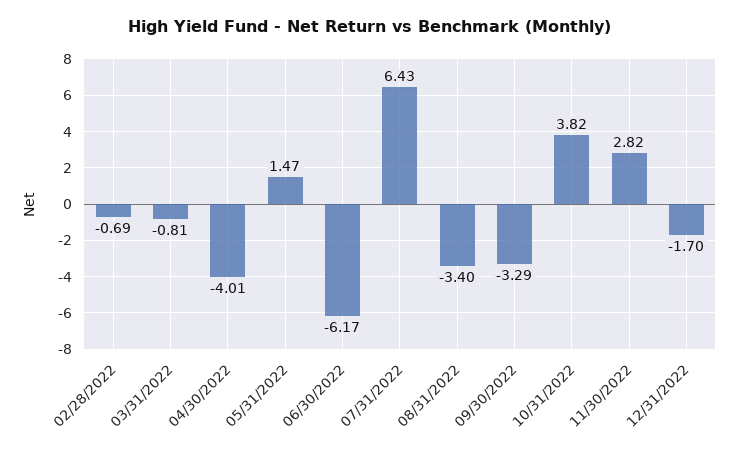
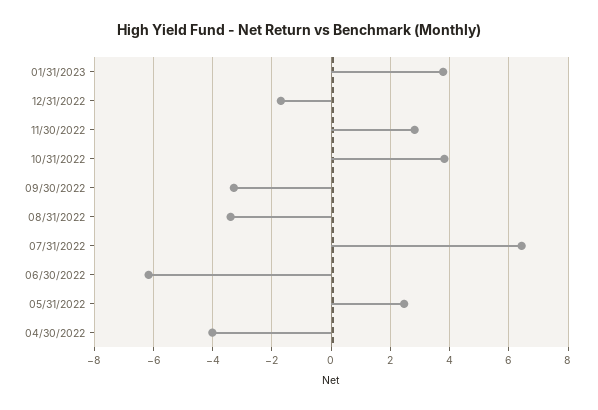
02/28/2022: -0.69 -> none
03/31/2022: -0.81 -> none
05/31/2022: 1.47 -> 2.5
01/31/2023: none -> 3.75

